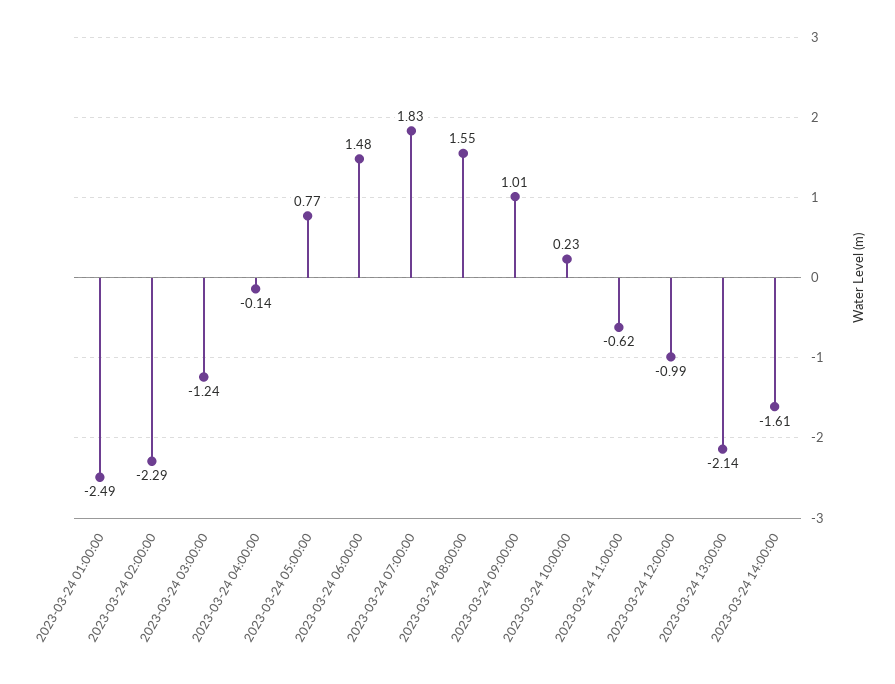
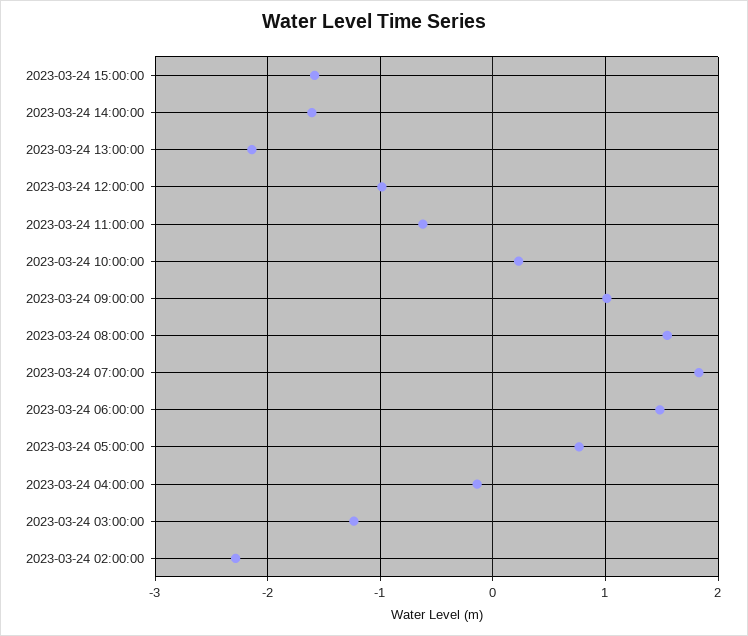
2023-03-24 01:00:00: -2.49 -> none
2023-03-24 15:00:00: none -> -1.6

